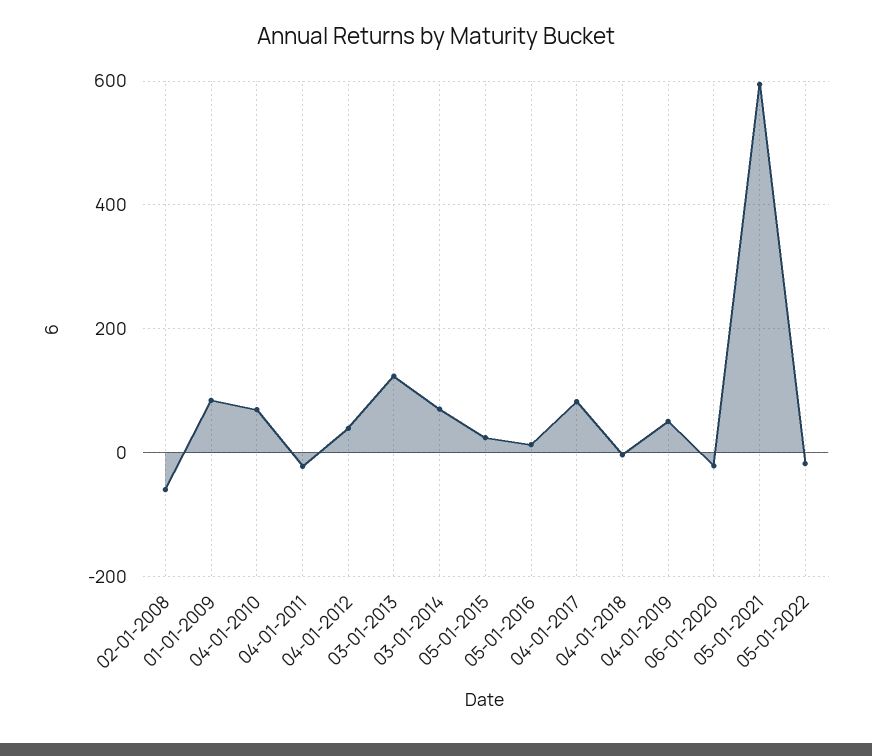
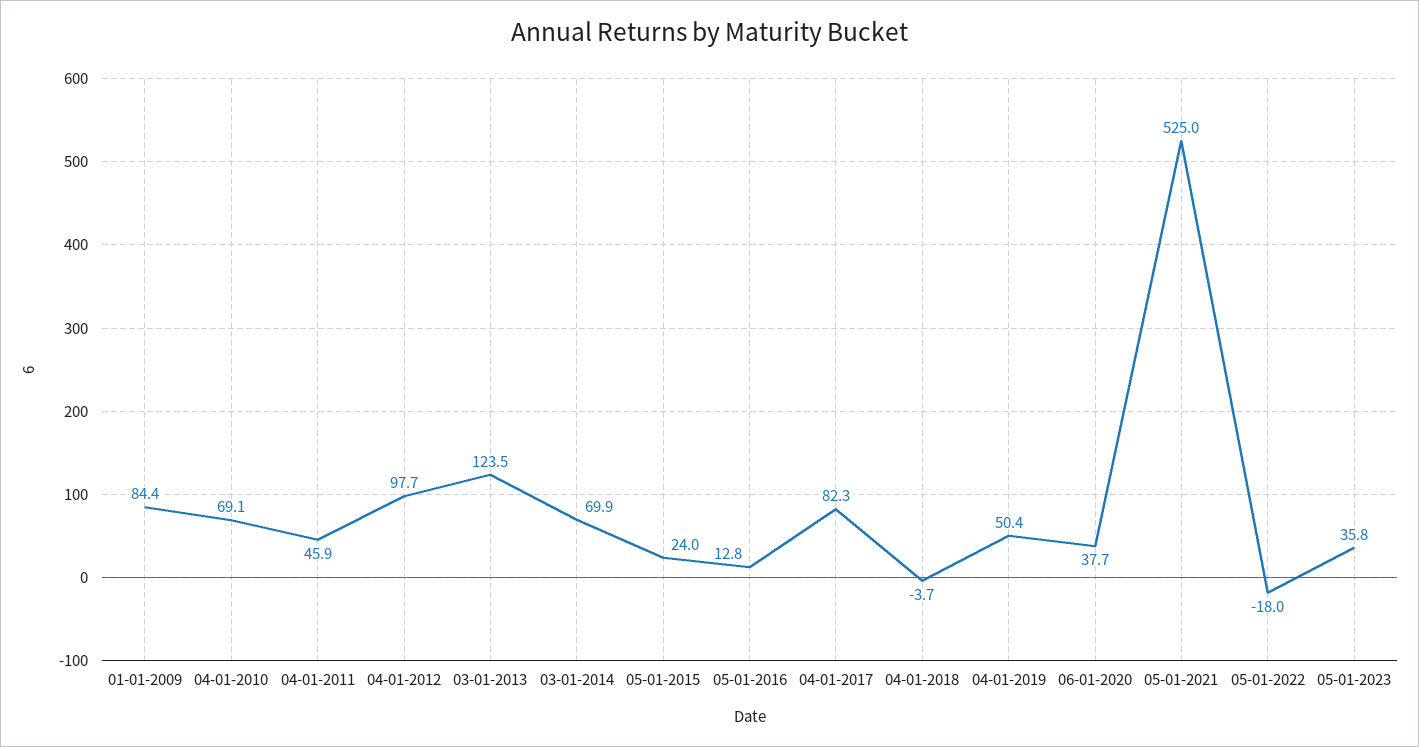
02-01-2008: -60 -> none
04-01-2011: -20 -> 45.9
04-01-2012: 40 -> 97.7
06-01-2020: -20 -> 37.7
05-01-2021: 600 -> 525
05-01-2023: none -> 35.8

